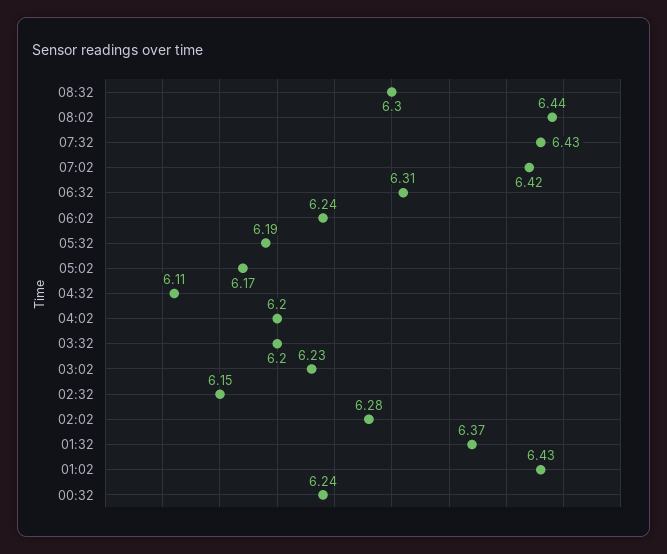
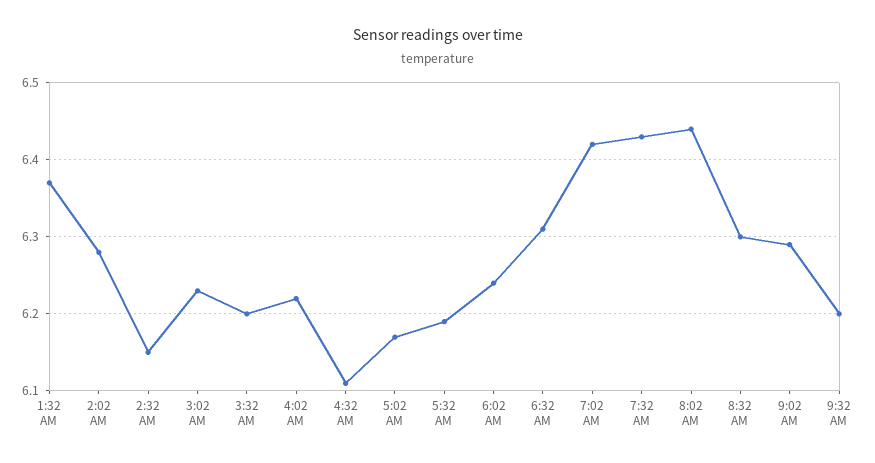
04:02: 6.2 -> 6.22
01:02: 6.43 -> none
00:32: 6.24 -> none
9:02 AM: none -> 6.29
9:32 AM: none -> 6.2

